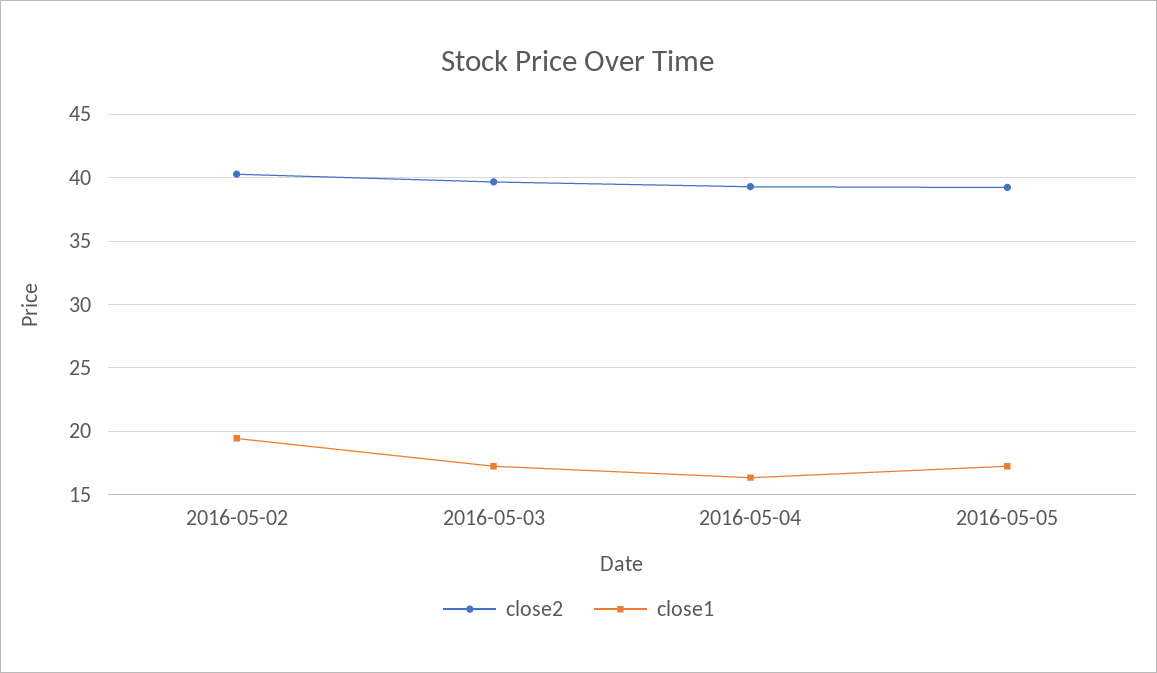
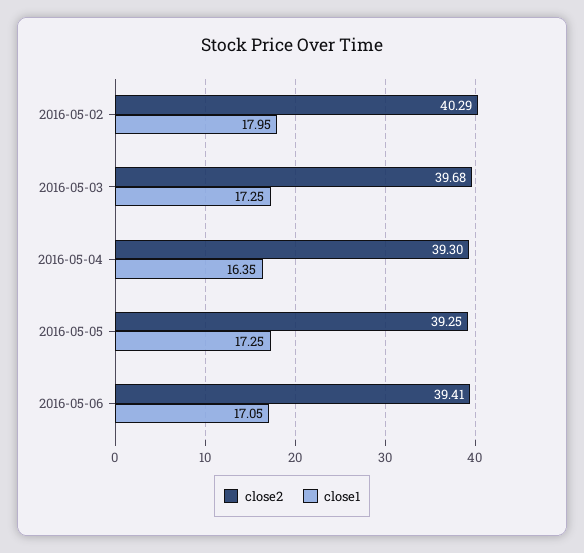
close1, 2016-05-02: 19.5 -> 17.95
close2, 2016-05-06: none -> 39.41
close1, 2016-05-06: none -> 17.05

